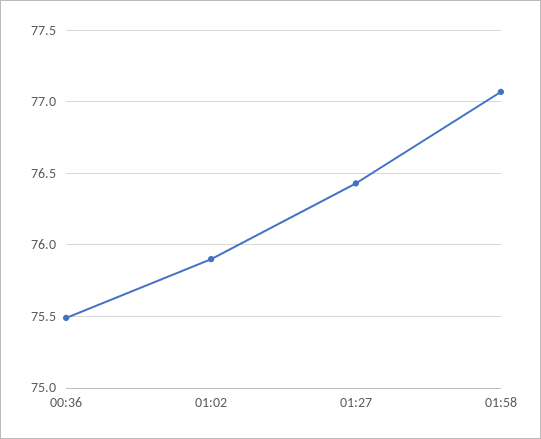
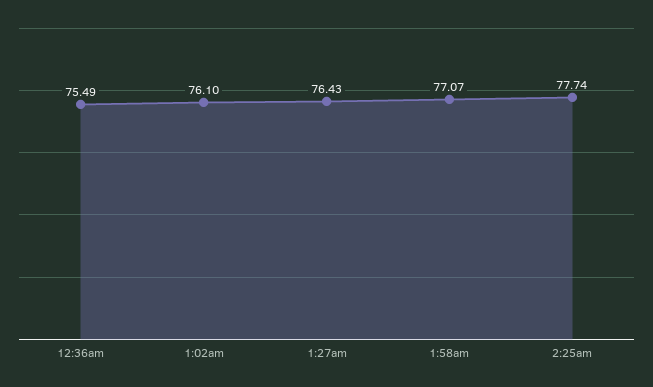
01:02: 75.9 -> 76.1
2:25am: none -> 77.74

